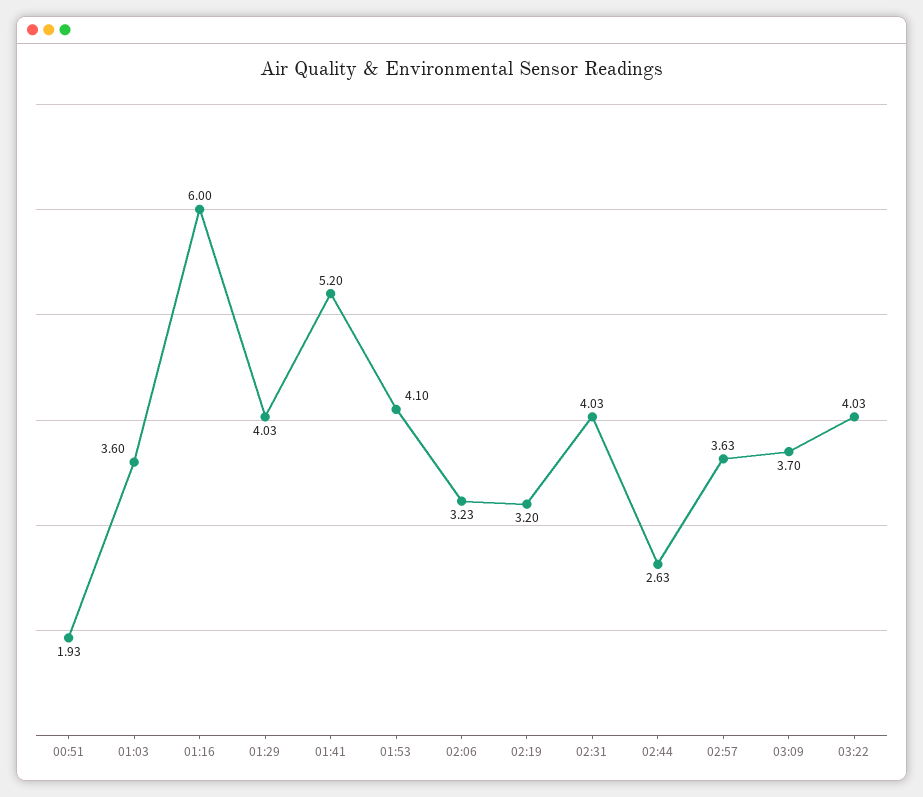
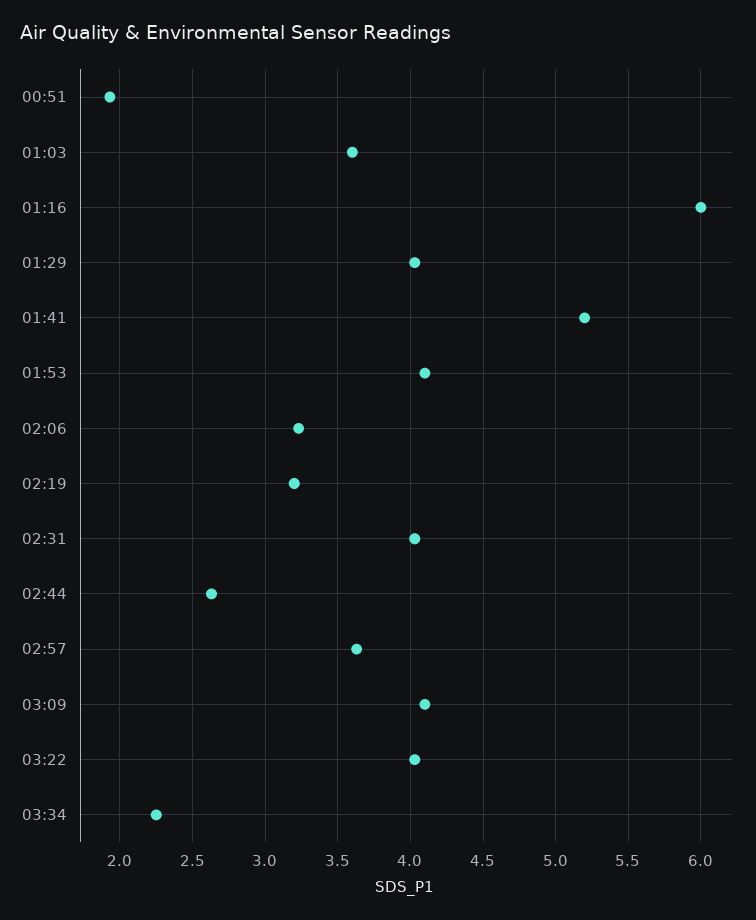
03:09: 3.7 -> 4.1
03:34: none -> 2.25

